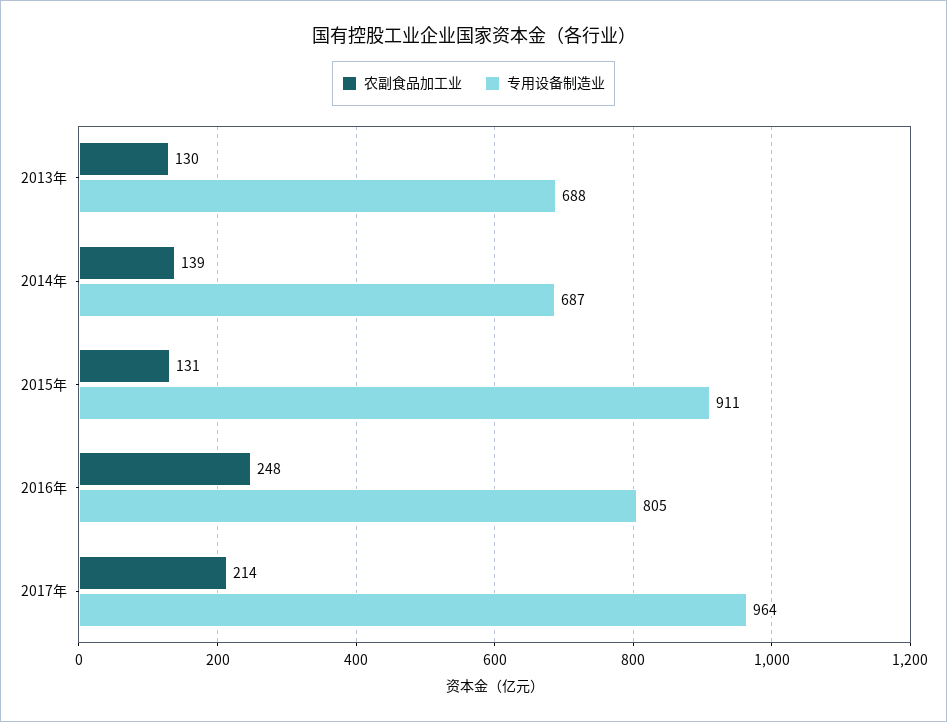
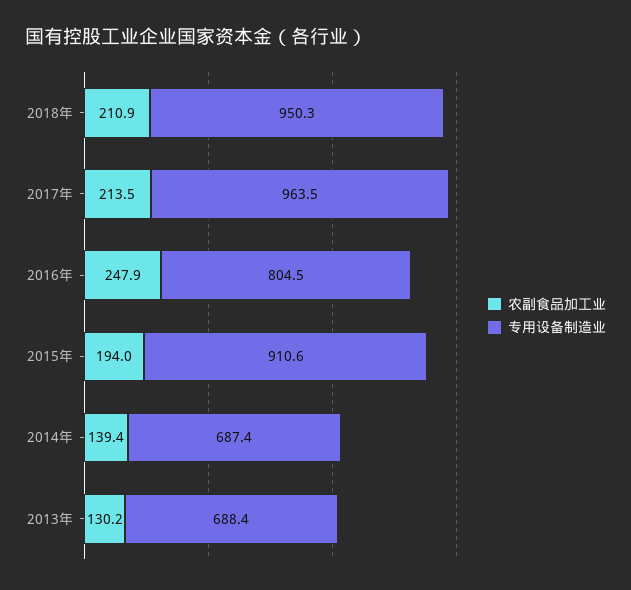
农副食品加工业, 2015年: 131 -> 194
农副食品加工业, 2018年: none -> 210.9
专用设备制造业, 2018年: none -> 950.3

